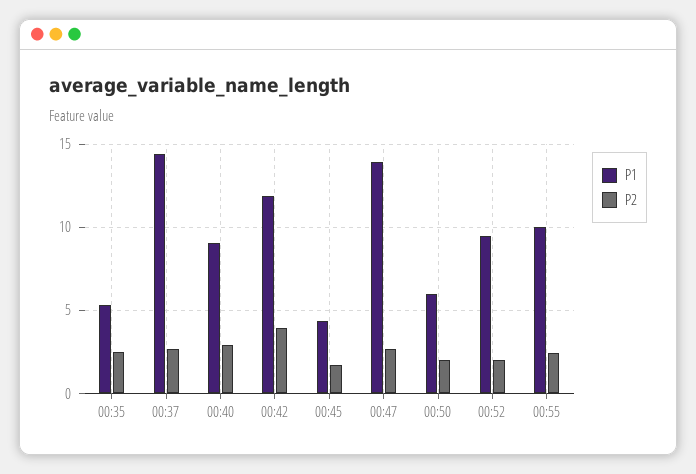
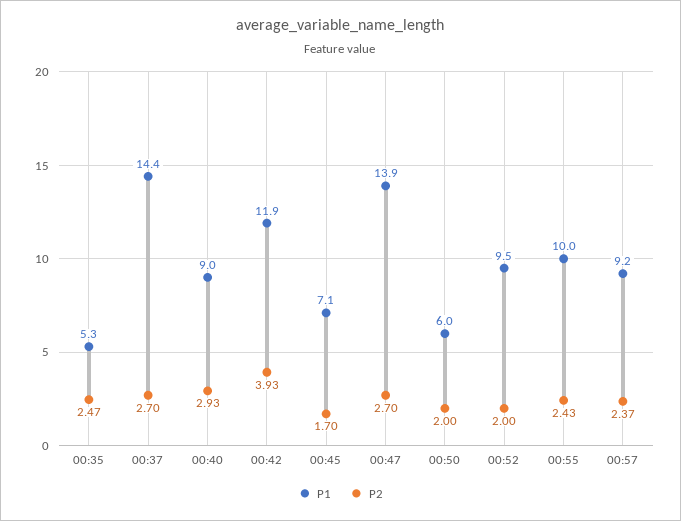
P1, 00:45: 4.5 -> 7.1
P1, 00:57: none -> 9.2
P2, 00:57: none -> 2.37

